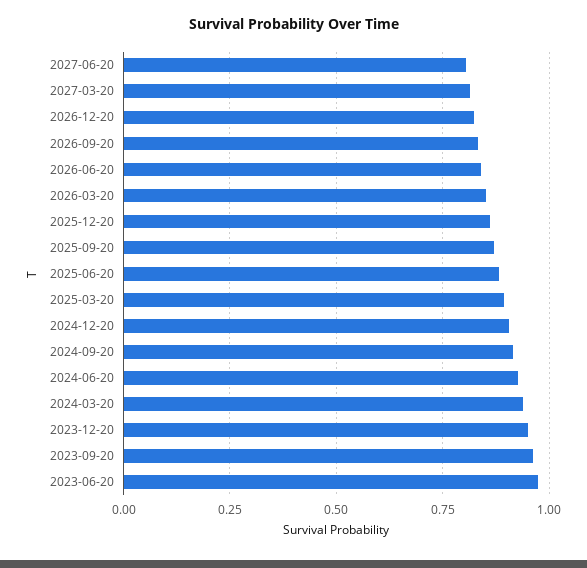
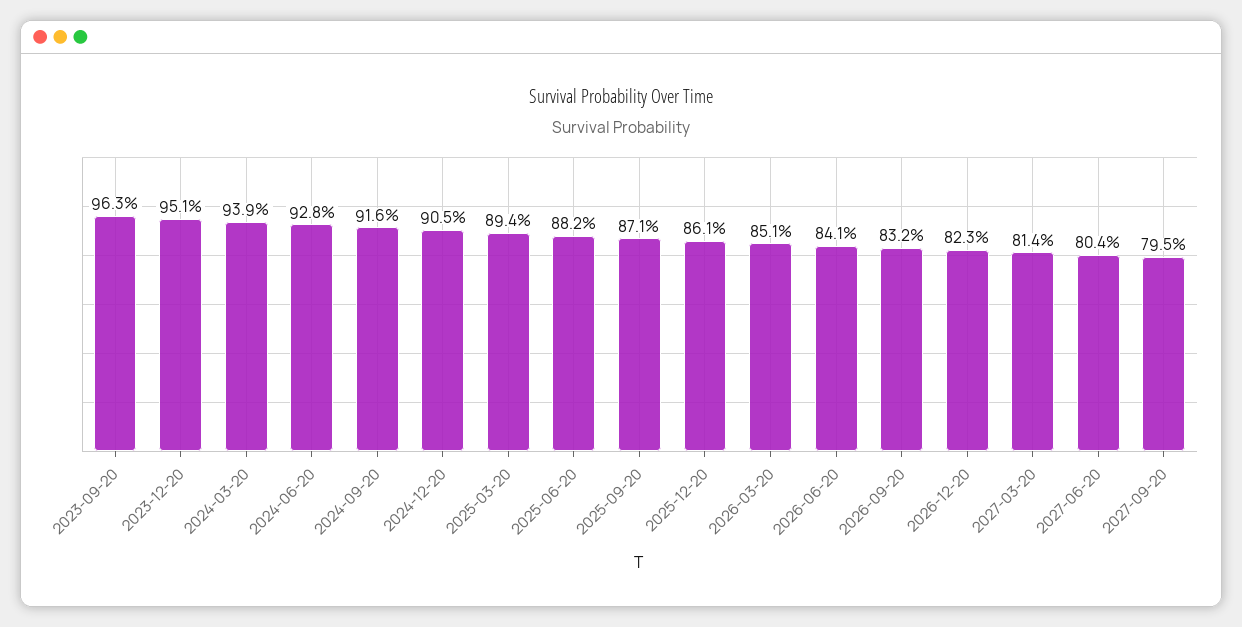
2023-06-20: 0.975 -> none
2027-09-20: none -> 0.795

